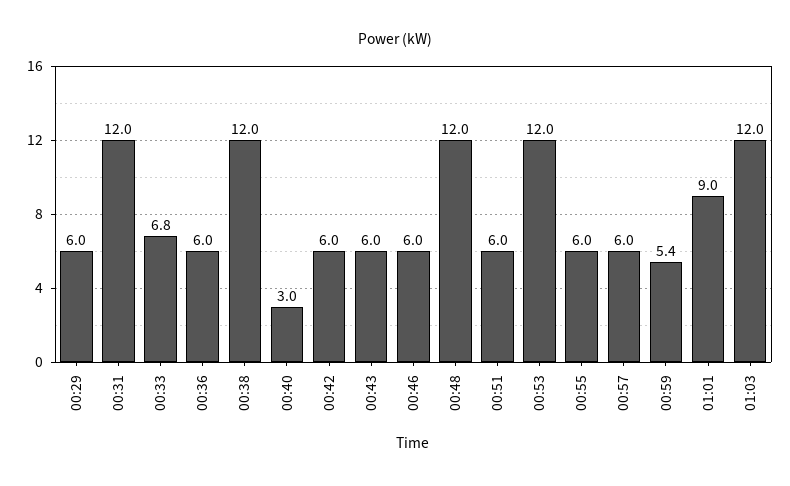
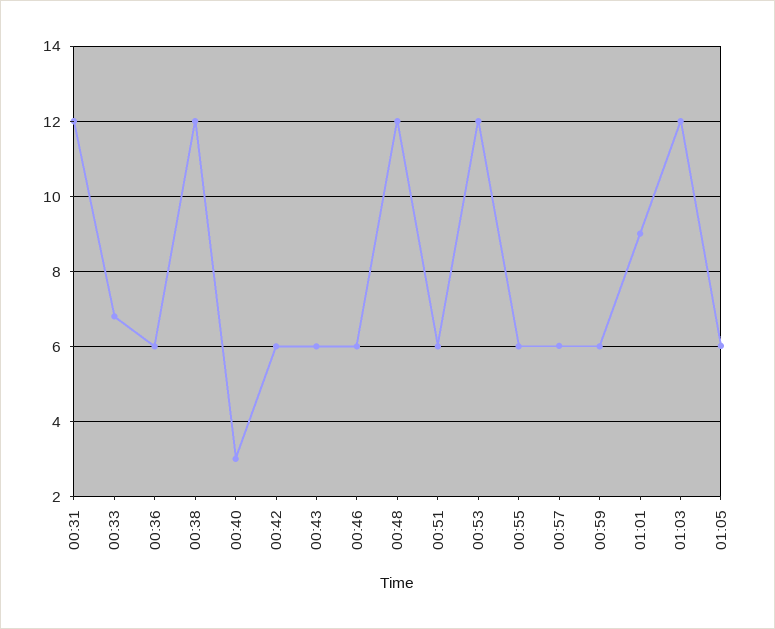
00:29: 6 -> none
00:59: 5.4 -> 6
01:05: none -> 6

